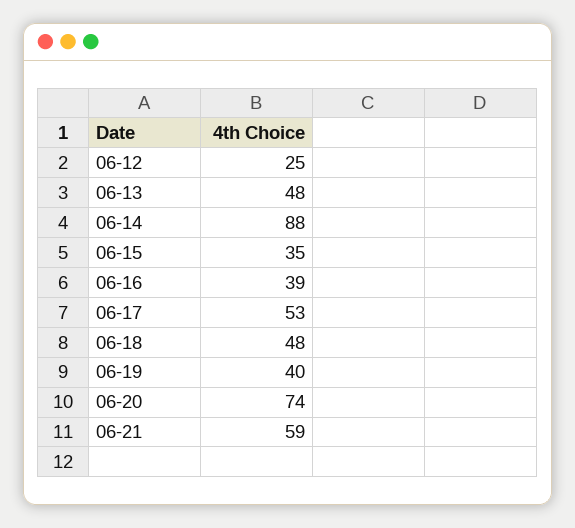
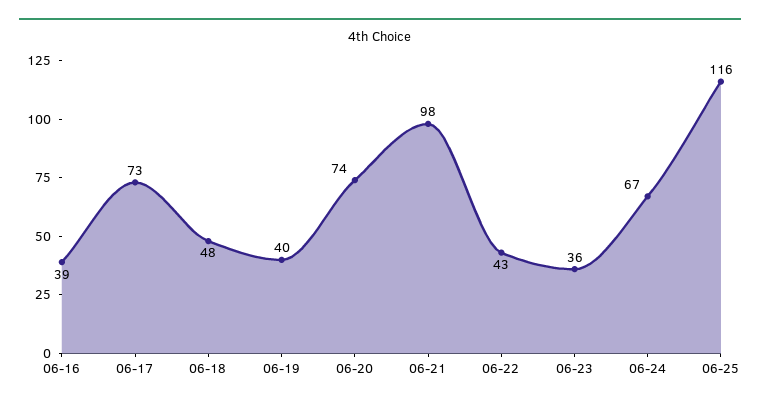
06-12: 25 -> none
06-13: 48 -> none
06-14: 88 -> none
06-15: 35 -> none
06-17: 53 -> 73
06-21: 59 -> 98
06-22: none -> 43
06-23: none -> 36
06-24: none -> 67
06-25: none -> 116

